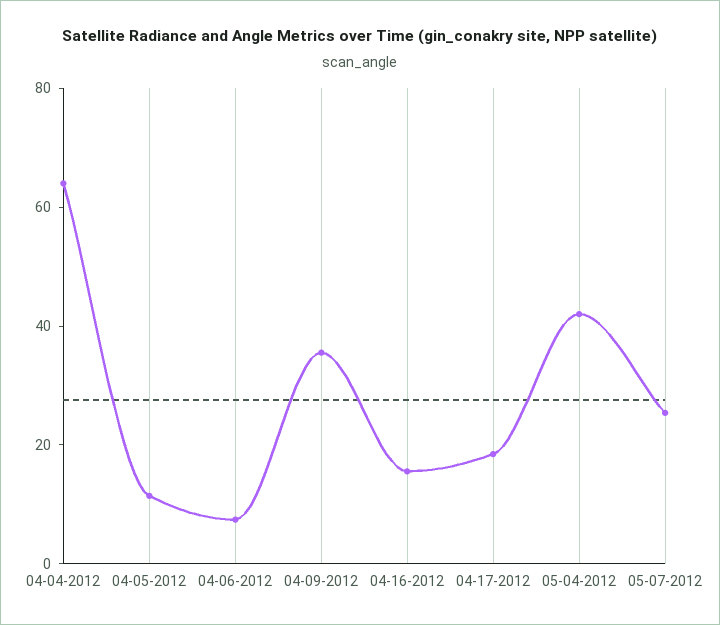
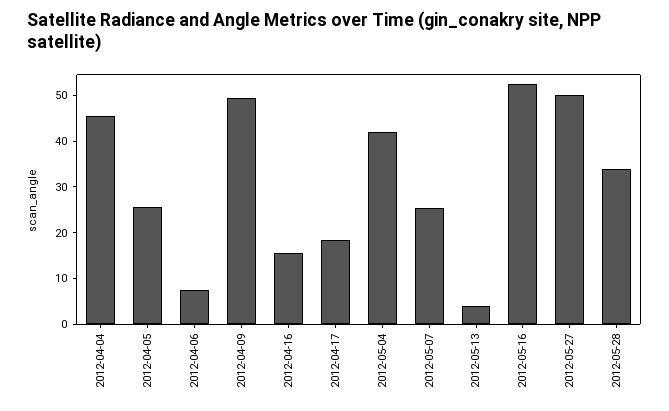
04-04-2012: 65 -> 46
04-05-2012: 10 -> 26
04-09-2012: 35 -> 50
2012-05-13: none -> 4
2012-05-16: none -> 52
2012-05-27: none -> 50
2012-05-28: none -> 34

